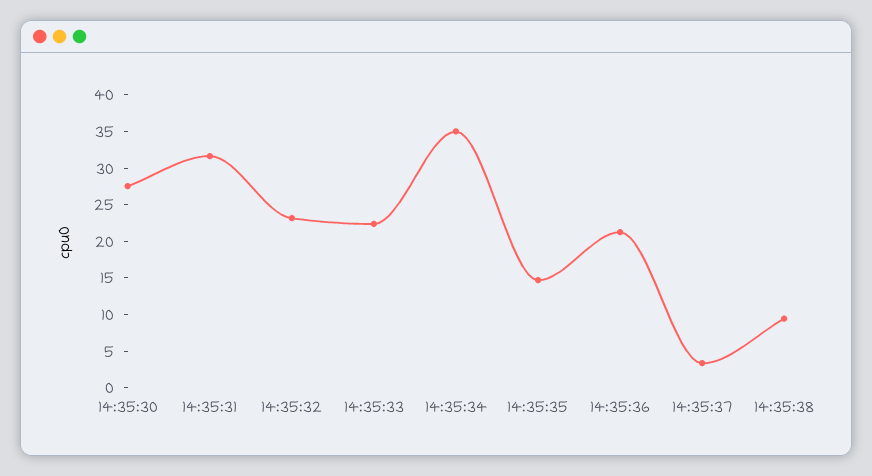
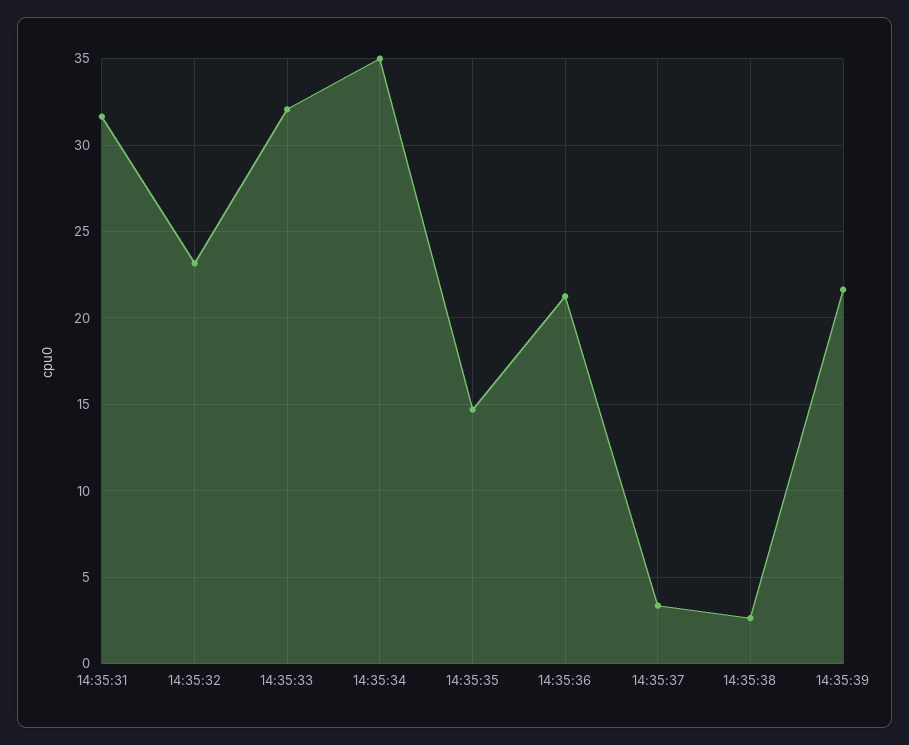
14:35:30: 27.5 -> none
14:35:33: 22.5 -> 32
14:35:38: 10 -> 2.5
14:35:39: none -> 21.5

